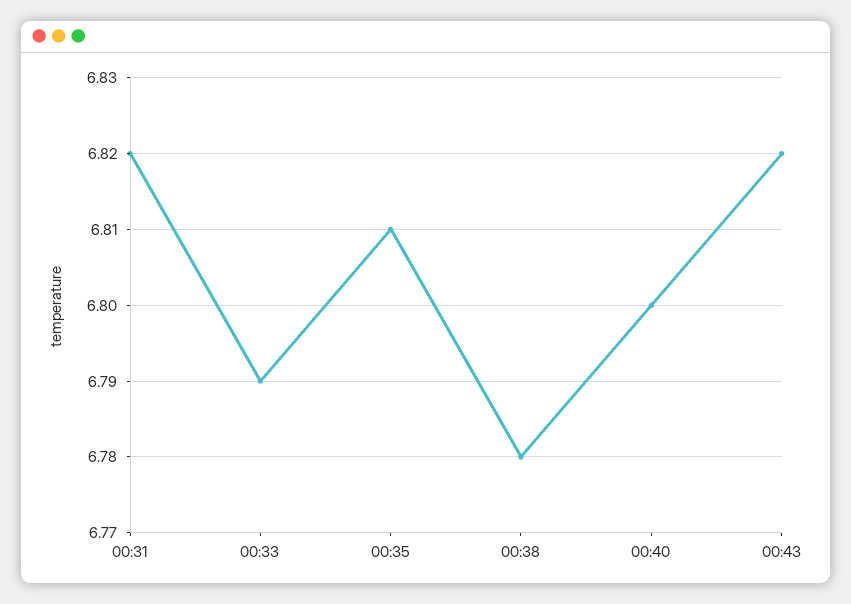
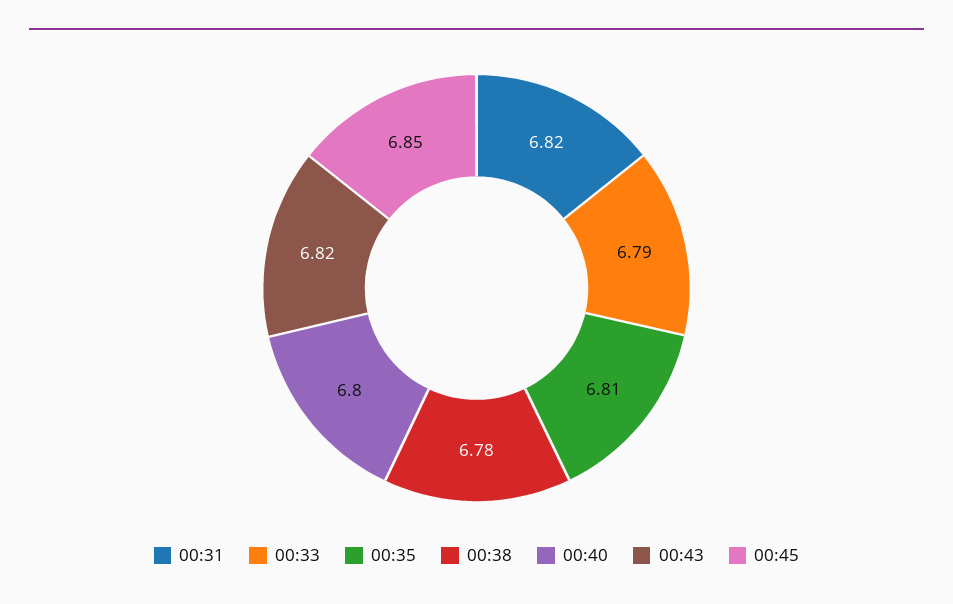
00:45: none -> 6.85

